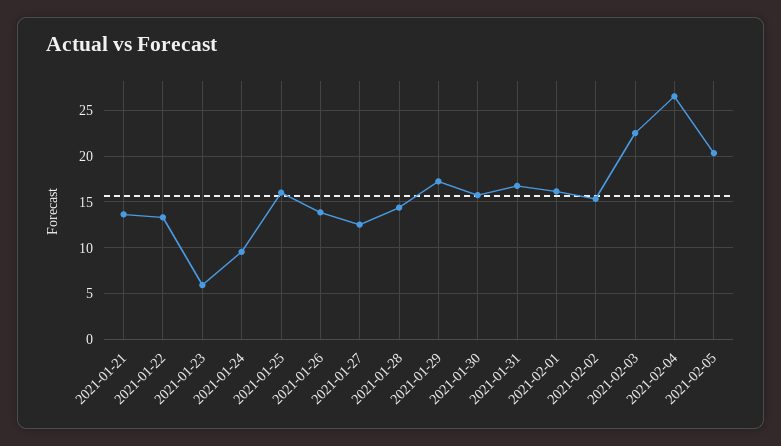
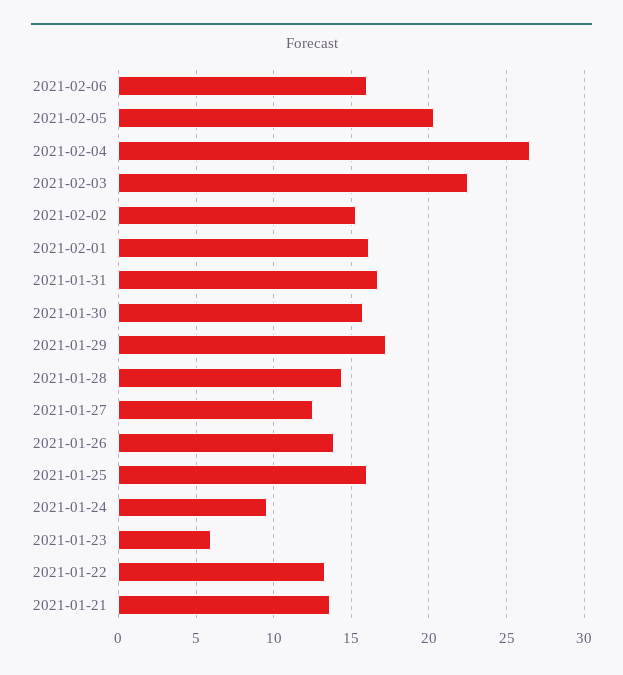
2021-02-06: none -> 16

